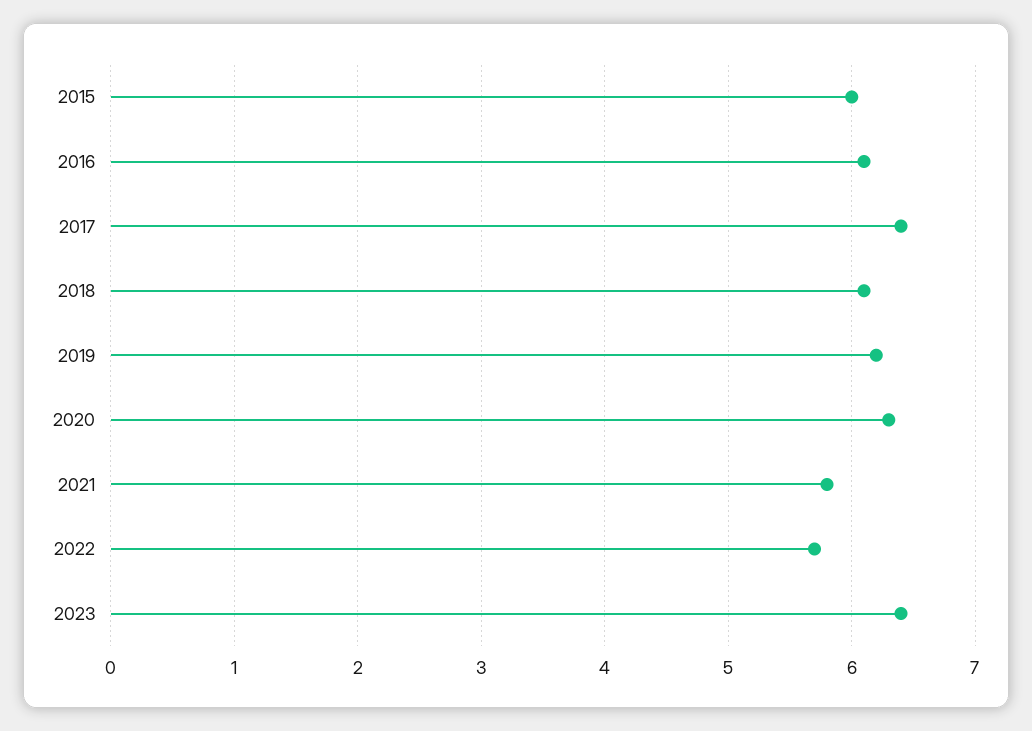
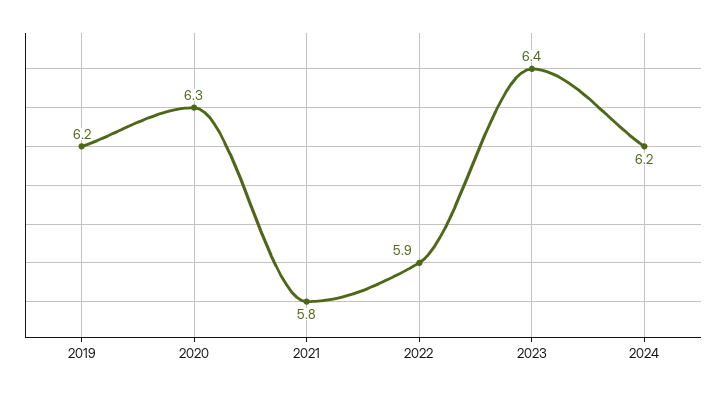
2015: 6 -> none
2016: 6.1 -> none
2017: 6.4 -> none
2018: 6.1 -> none
2022: 5.7 -> 5.9
2024: none -> 6.2

